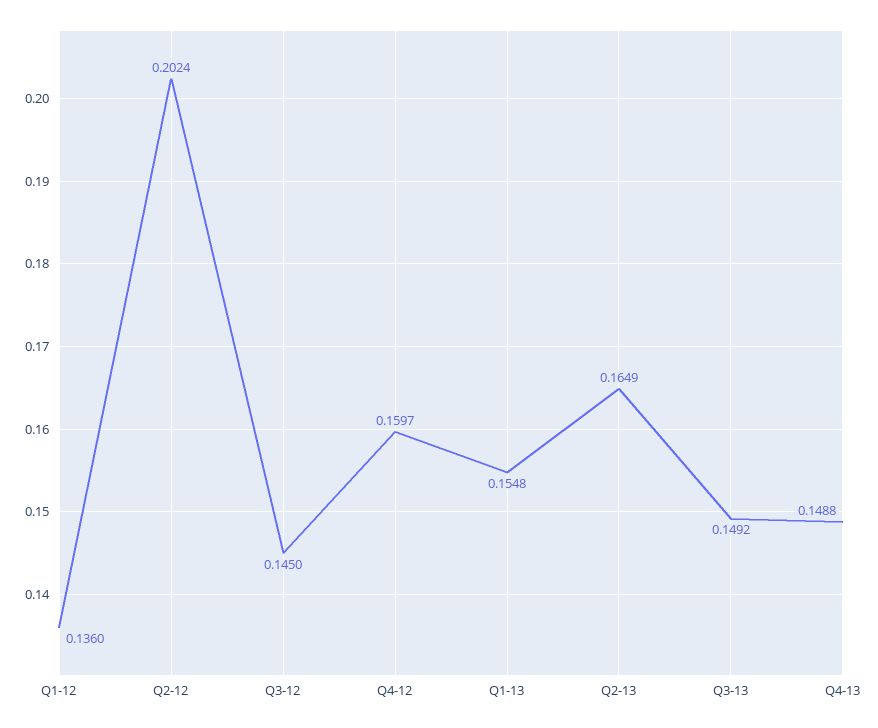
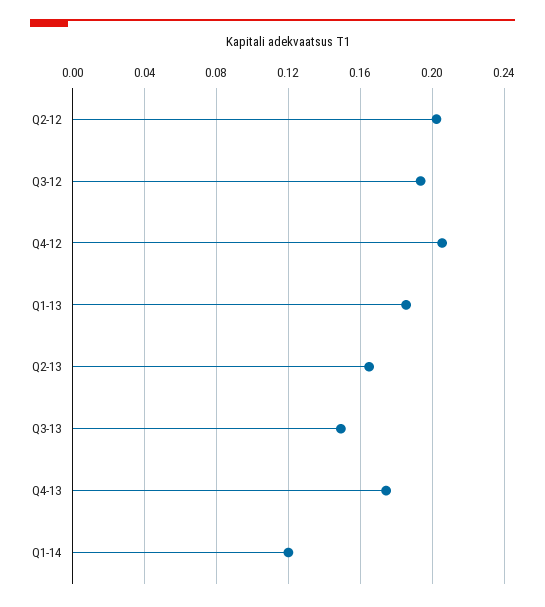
Q1-12: 0.136 -> none
Q3-12: 0.145 -> 0.195
Q4-12: 0.1597 -> 0.205
Q1-13: 0.1548 -> 0.185
Q4-13: 0.1488 -> 0.175
Q1-14: none -> 0.12

